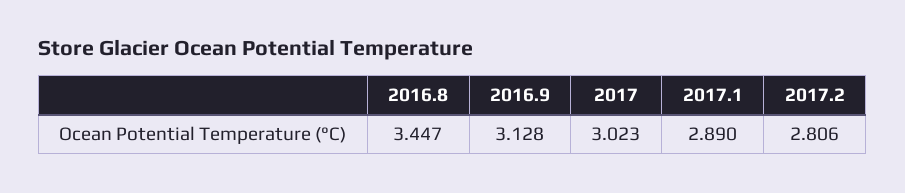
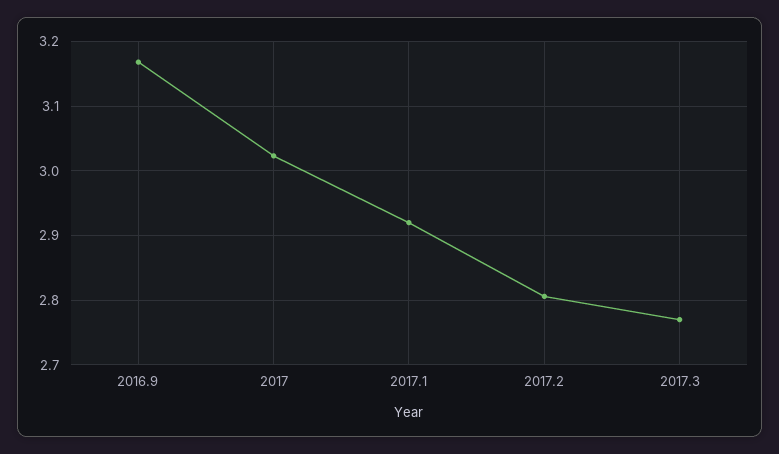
2016.8: 3.447 -> none
2016.9: 3.128 -> 3.17
2017.1: 2.89 -> 2.92
2017.3: none -> 2.77

